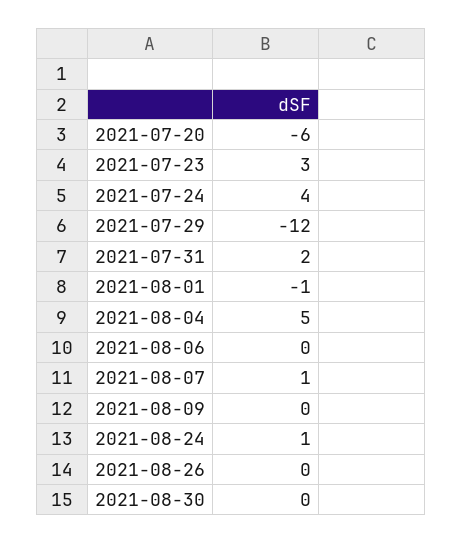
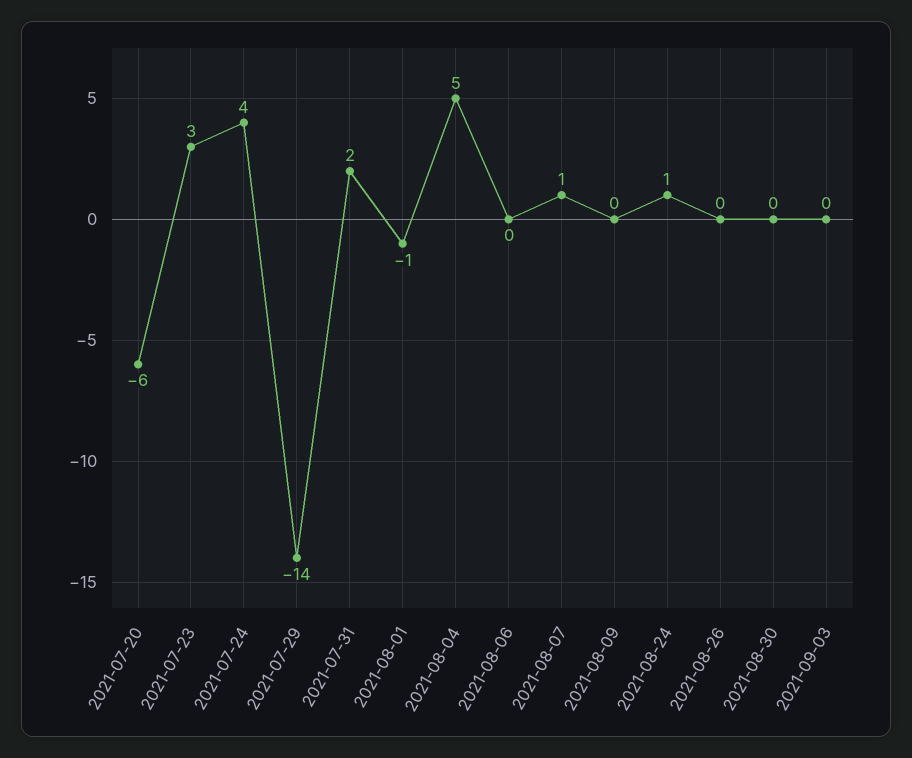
2021-07-29: -12 -> -14
2021-09-03: none -> 0

